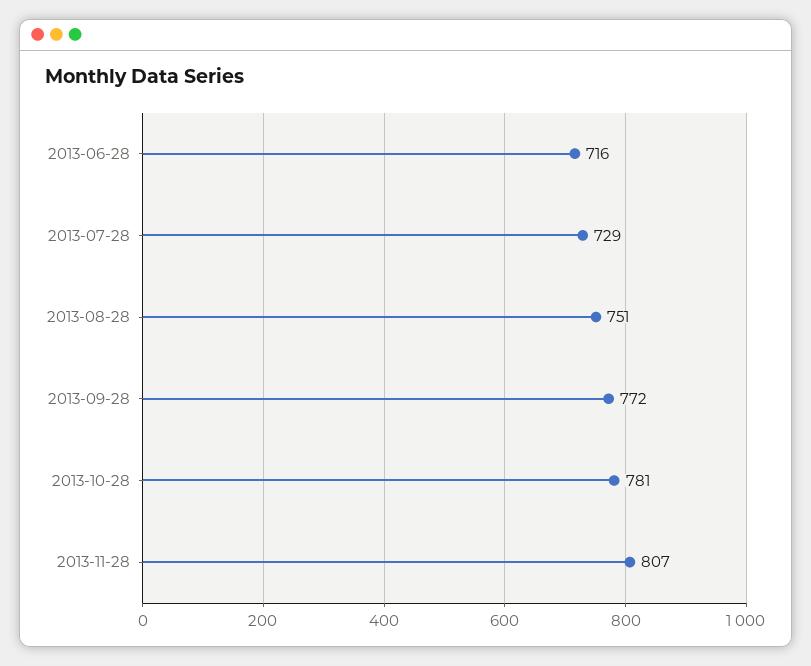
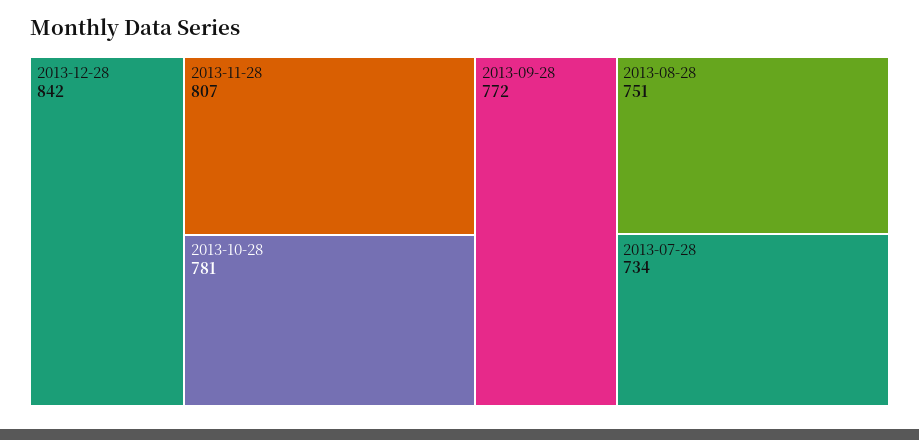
2013-06-28: 716 -> none
2013-07-28: 729 -> 734
2013-12-28: none -> 842

